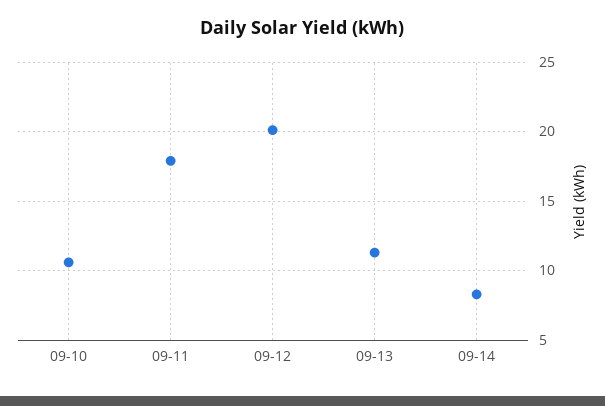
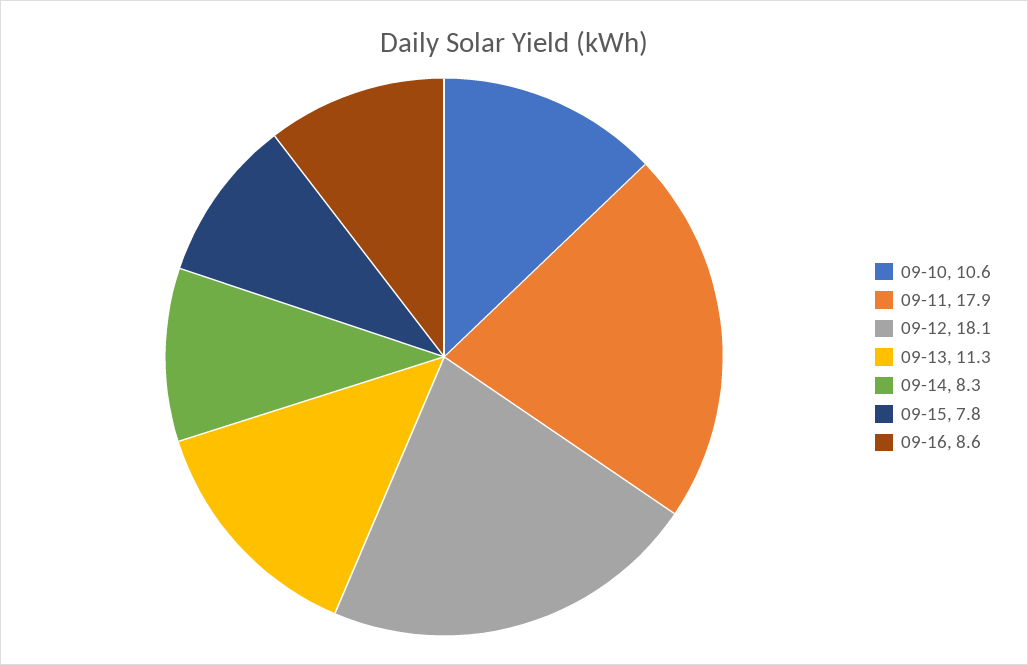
09-12: 20 -> 18.1
09-15: none -> 7.8
09-16: none -> 8.6

